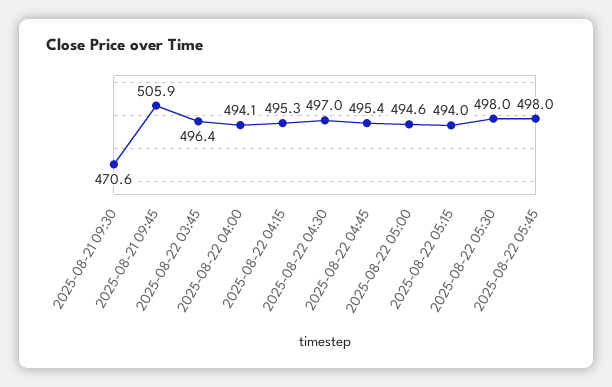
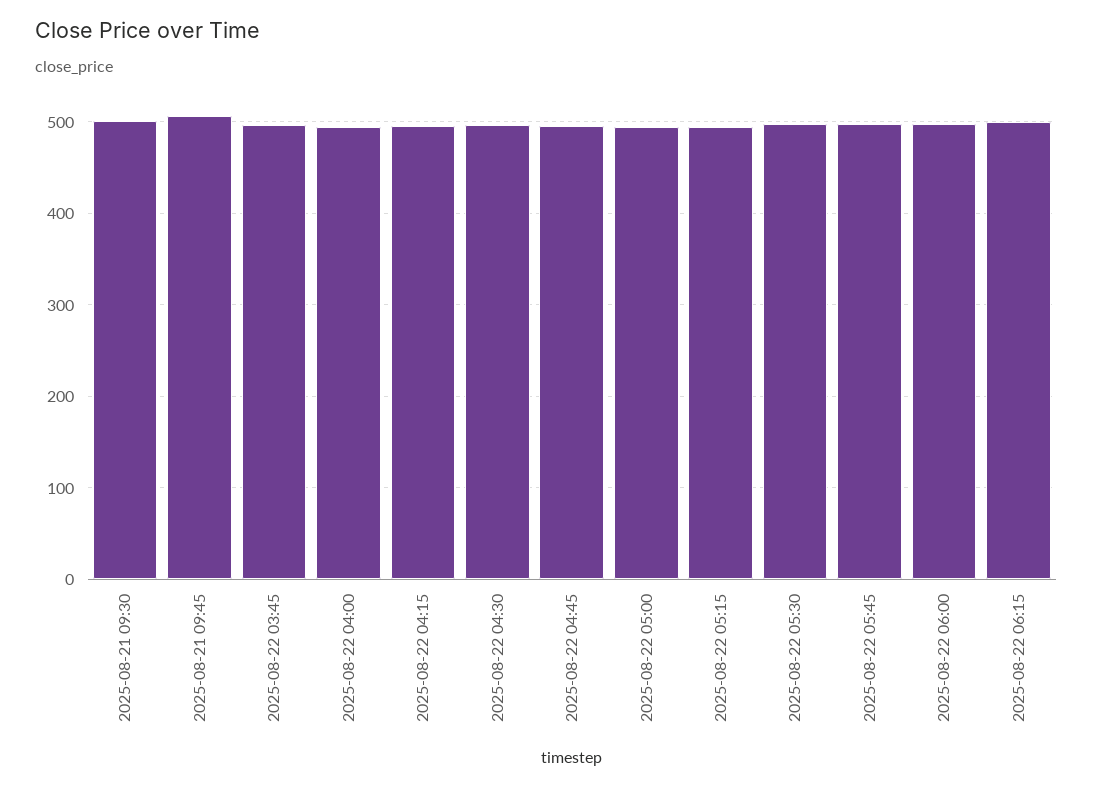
2025-08-21 09:30: 470.6 -> 500
2025-08-22 06:00: none -> 500
2025-08-22 06:15: none -> 500

